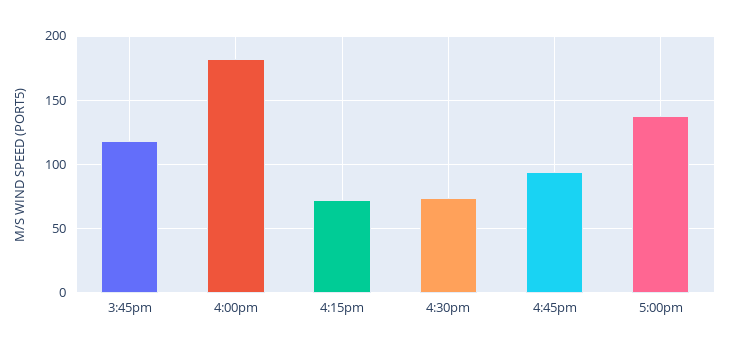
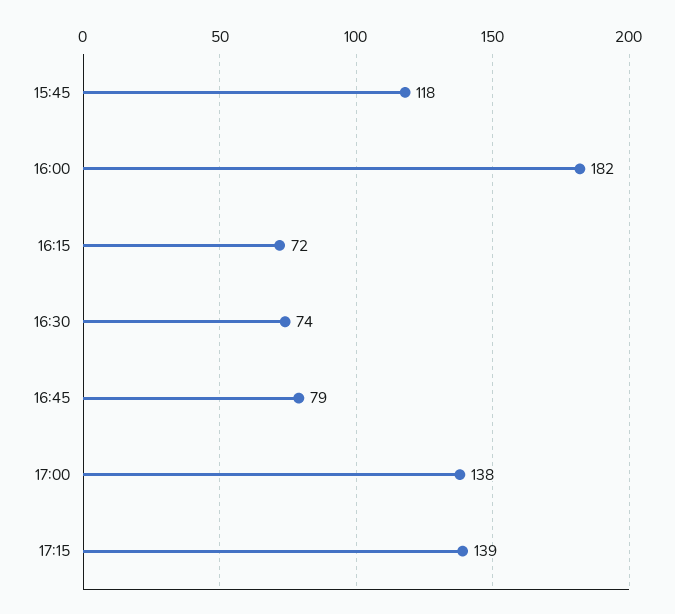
4:45pm: 95 -> 79
17:15: none -> 139

